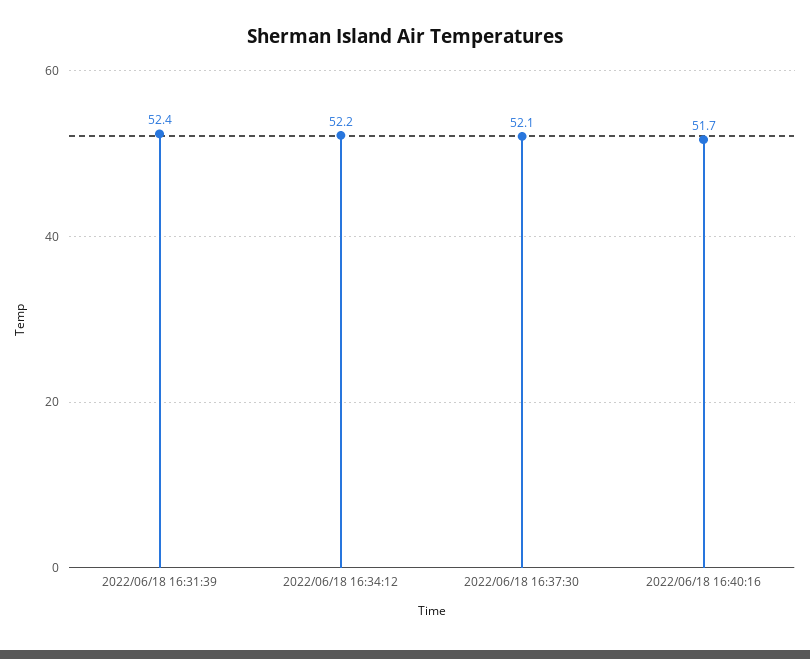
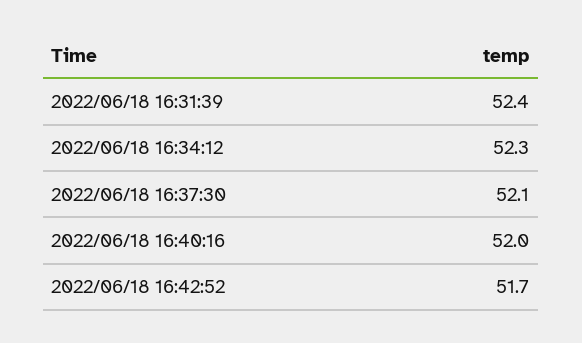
2022/06/18 16:34:12: 52.2 -> 52.3
2022/06/18 16:40:16: 51.7 -> 52
2022/06/18 16:42:52: none -> 51.7

